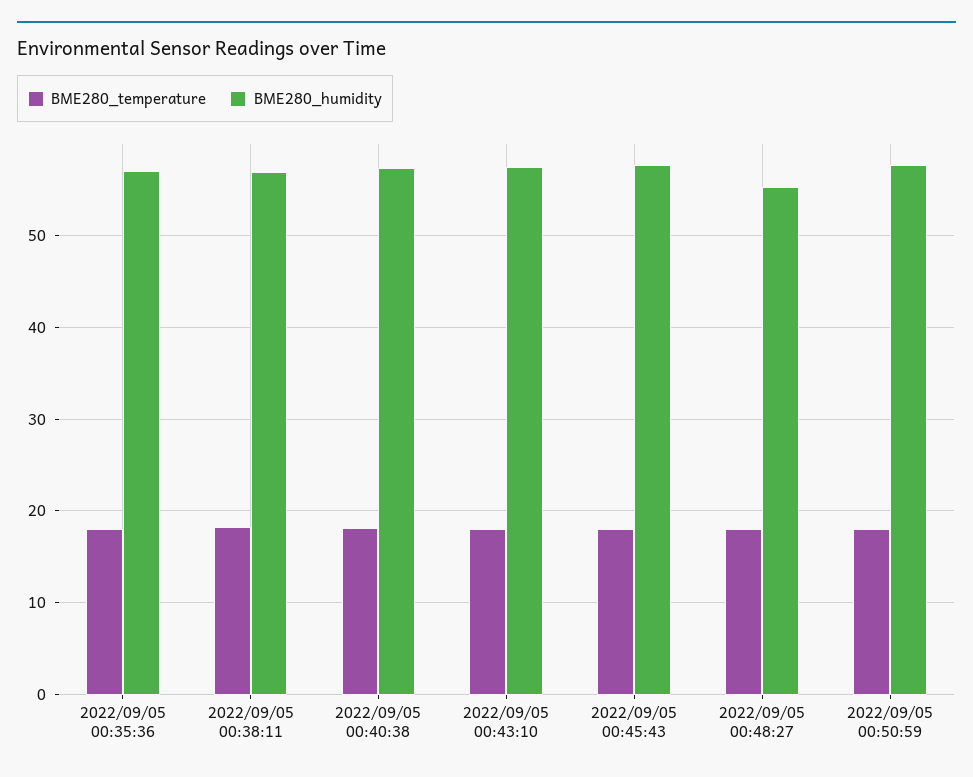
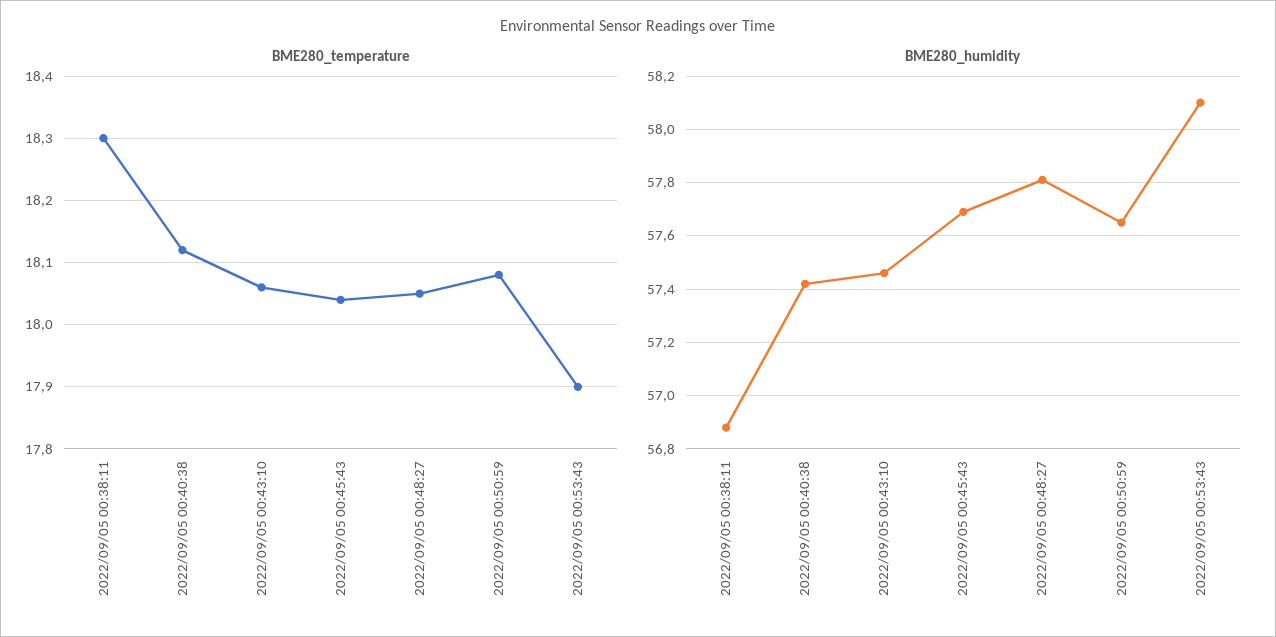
BME280_temperature, 2022/09/05 00:35:36: 18 -> none
BME280_humidity, 2022/09/05 00:35:36: 57 -> none
BME280_humidity, 2022/09/05 00:48:27: 55 -> 57.8
BME280_temperature, 2022/09/05 00:53:43: none -> 17.9
BME280_humidity, 2022/09/05 00:53:43: none -> 58.1

